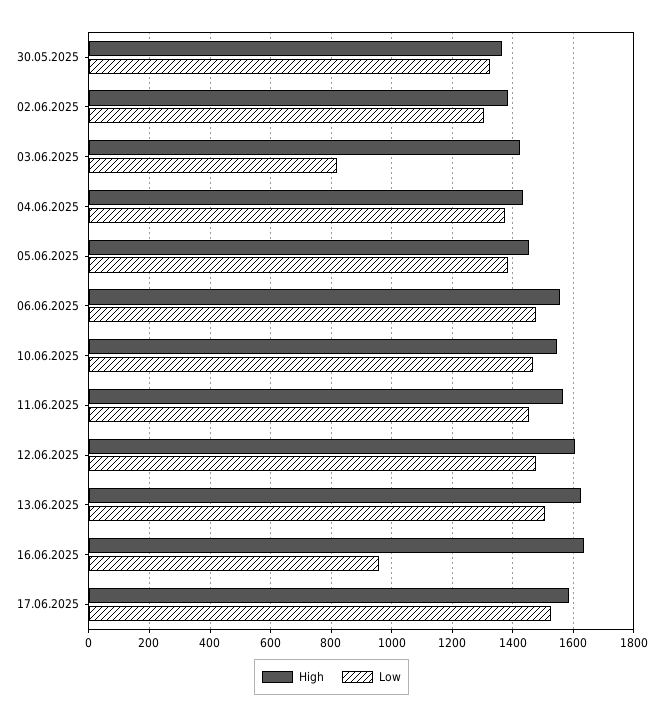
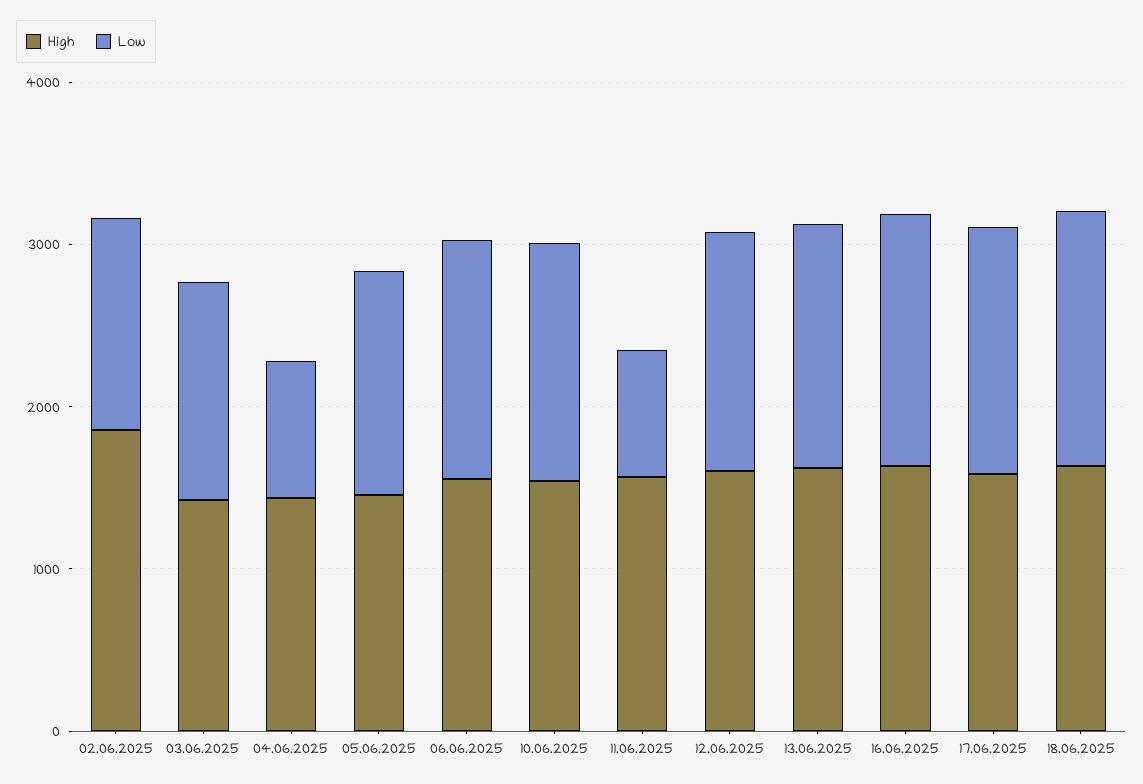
High, 30.05.2025: 1360 -> none
Low, 30.05.2025: 1320 -> none
High, 02.06.2025: 1380 -> 1800
Low, 03.06.2025: 820 -> 1400
Low, 04.06.2025: 1380 -> 800
Low, 11.06.2025: 1460 -> 800
Low, 16.06.2025: 960 -> 1600
High, 18.06.2025: none -> 1600
Low, 18.06.2025: none -> 1600

